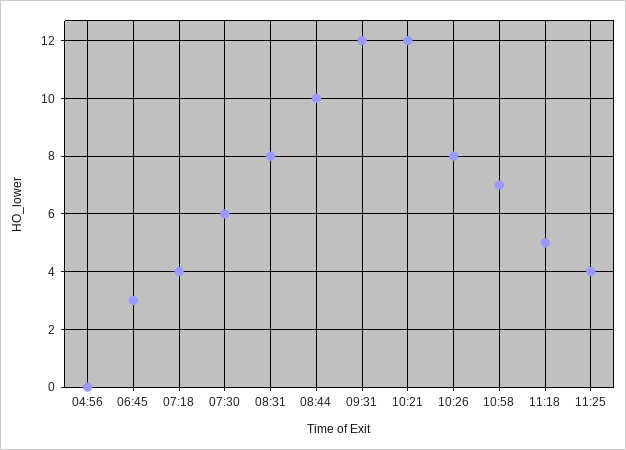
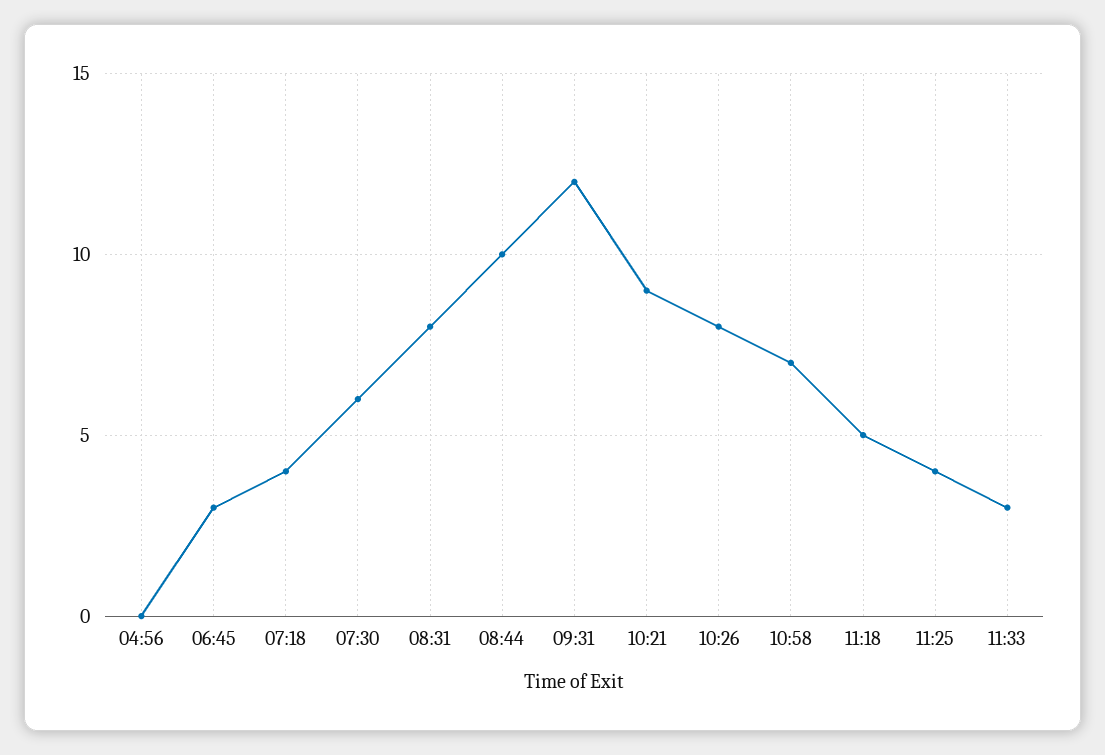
10:21: 12 -> 9
11:33: none -> 3

